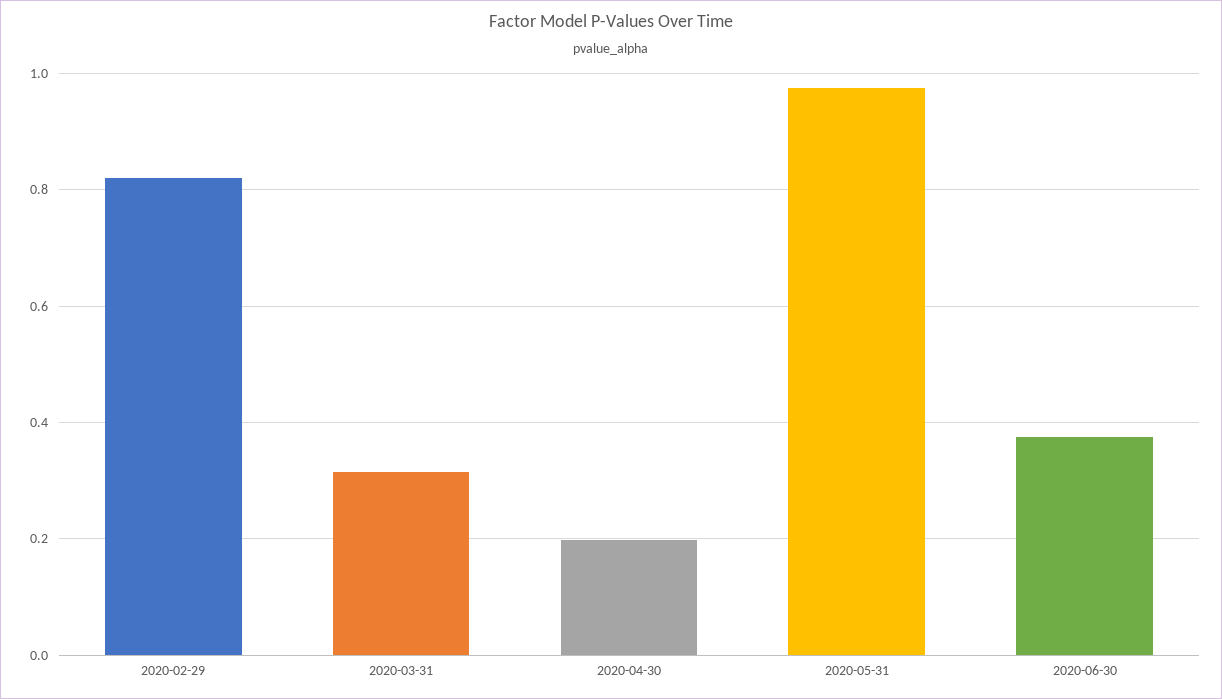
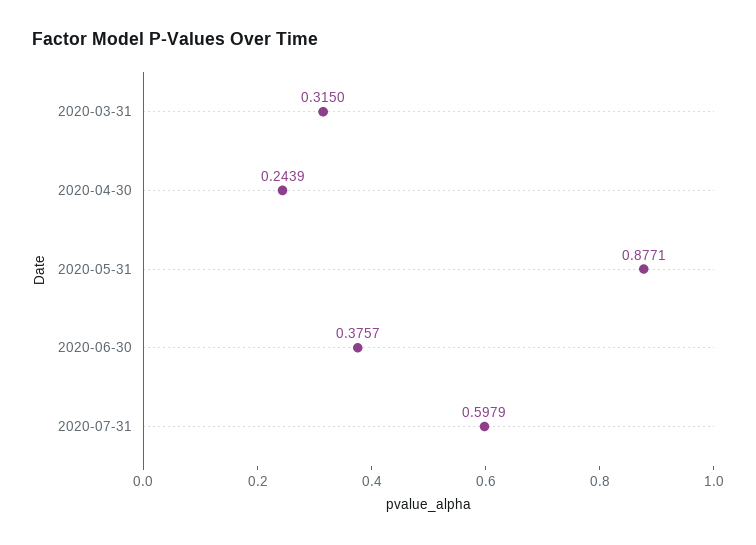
2020-02-29: 0.82 -> none
2020-04-30: 0.2 -> 0.2439
2020-05-31: 0.98 -> 0.8771
2020-07-31: none -> 0.5979

